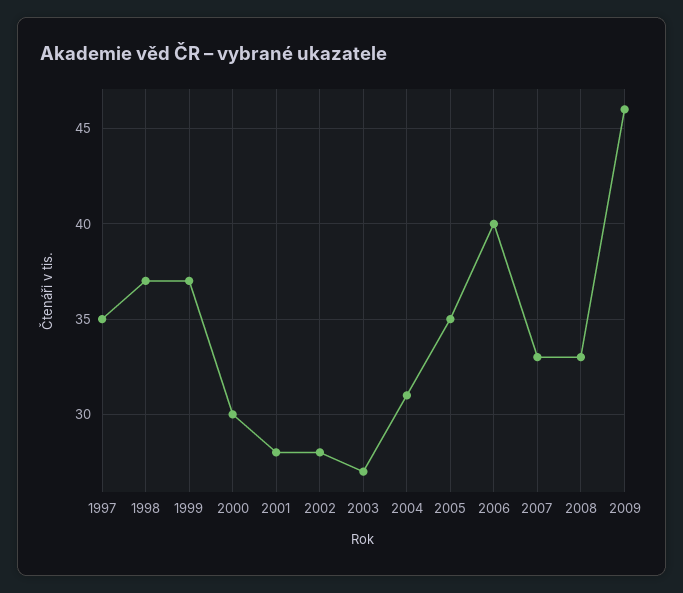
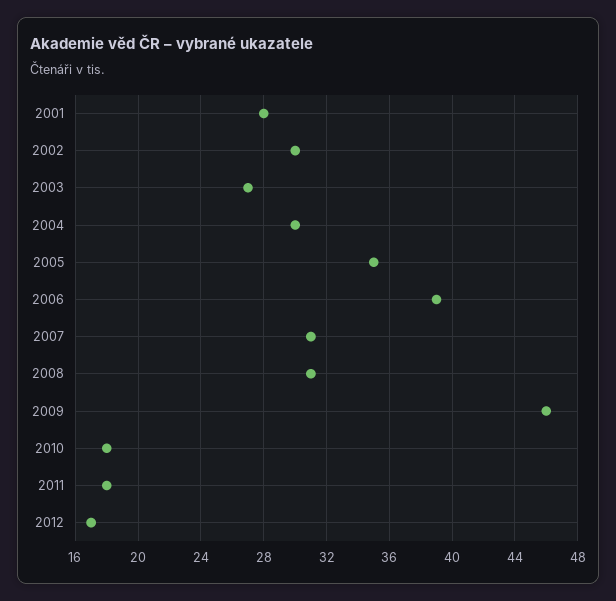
1997: 35 -> none
1998: 37 -> none
1999: 37 -> none
2000: 30 -> none
2002: 28 -> 30
2004: 31 -> 30
2006: 40 -> 39
2007: 33 -> 31
2008: 33 -> 31
2010: none -> 18
2011: none -> 18
2012: none -> 17

